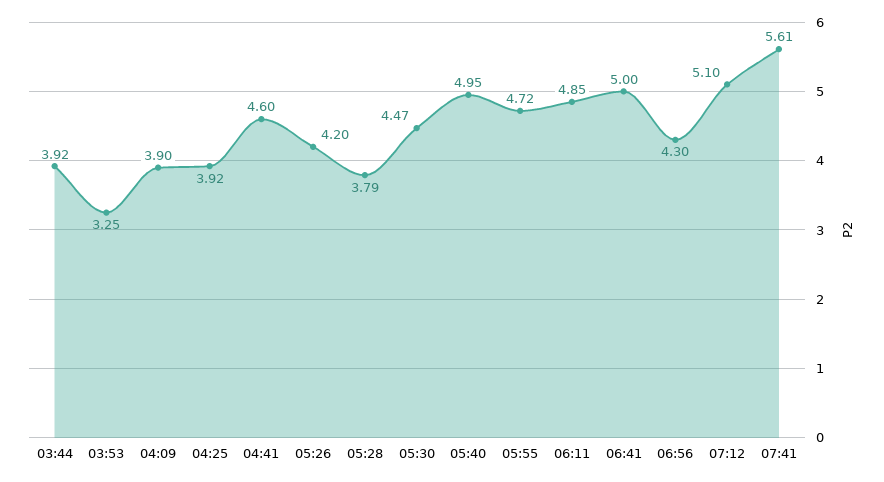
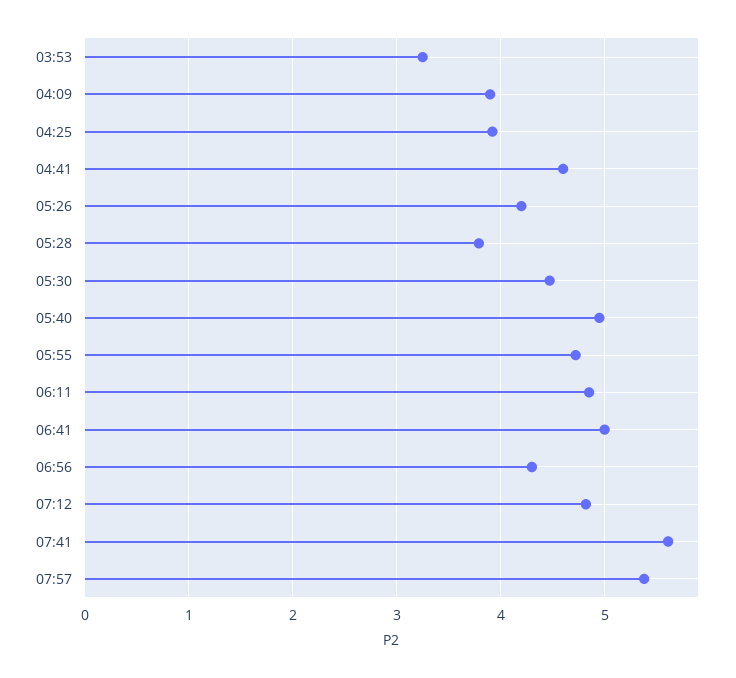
03:44: 3.92 -> none
07:12: 5.1 -> 4.8
07:57: none -> 5.4

